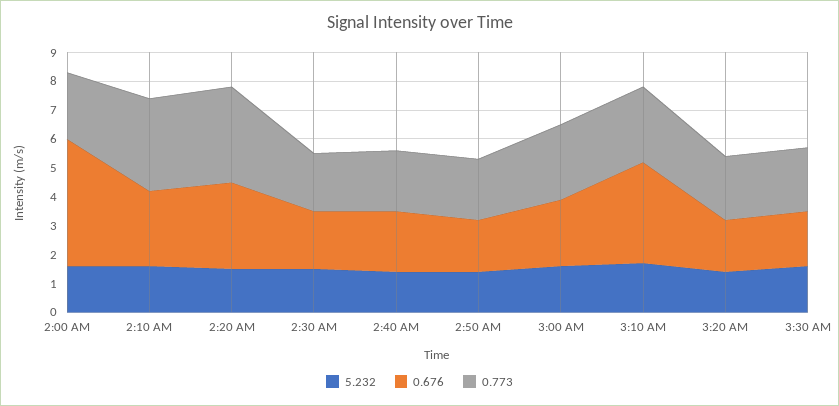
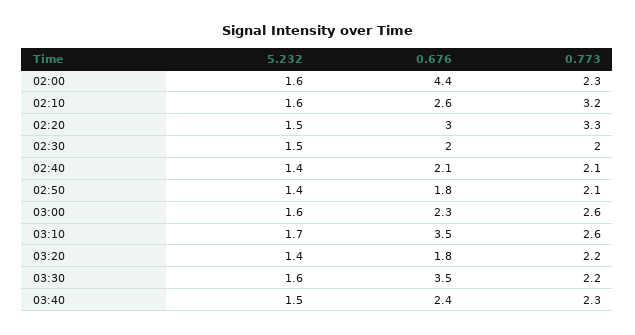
0.676, 3:30 AM: 2 -> 3.5
5.232, 03:40: none -> 1.5
0.676, 03:40: none -> 2.4
0.773, 03:40: none -> 2.3

